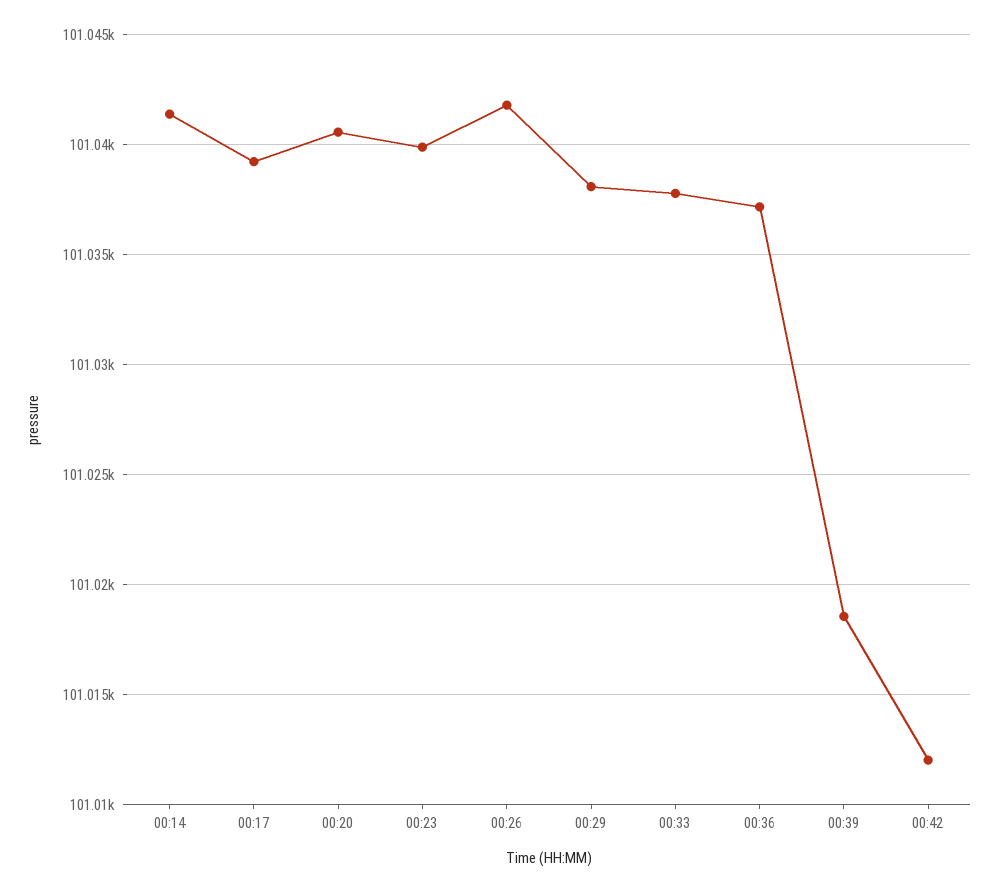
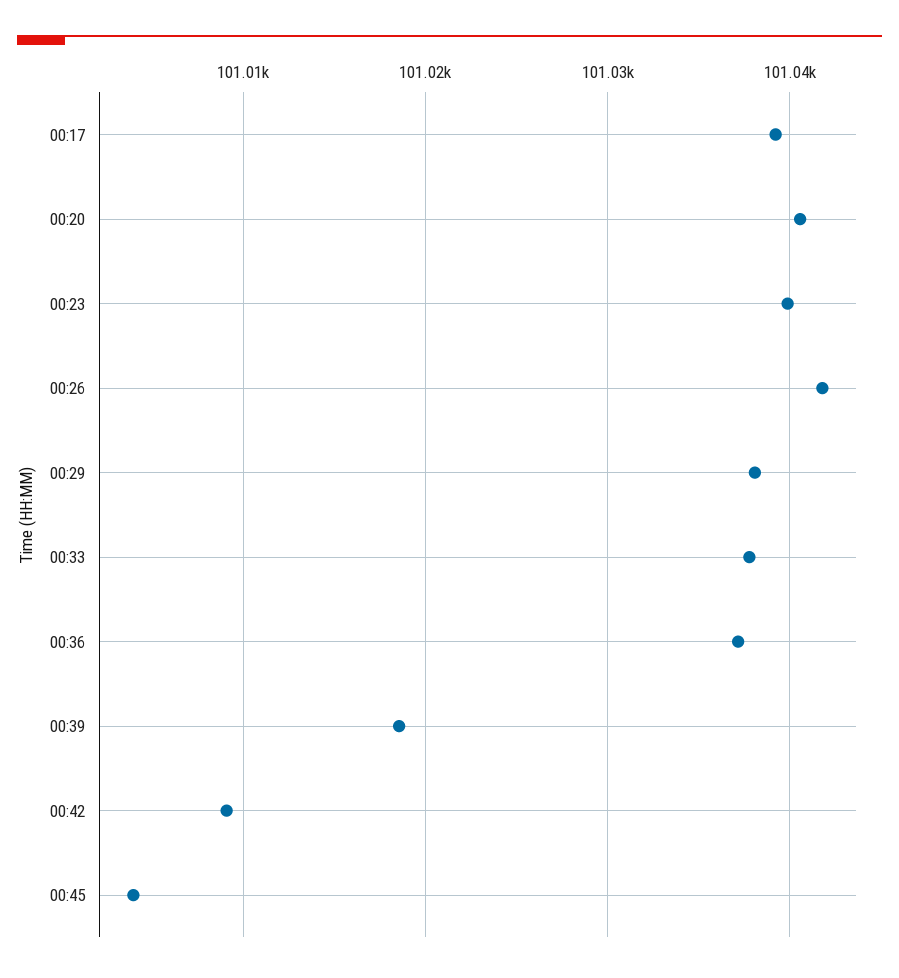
00:14: 101041.5 -> none
00:42: 101012 -> 101009
00:45: none -> 101004

